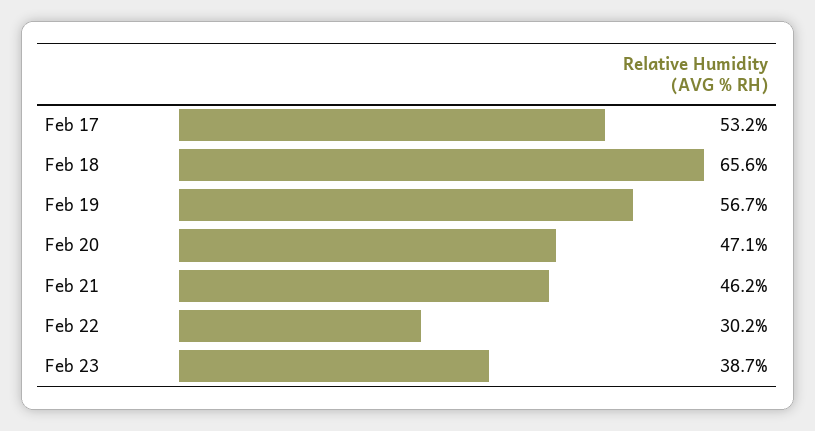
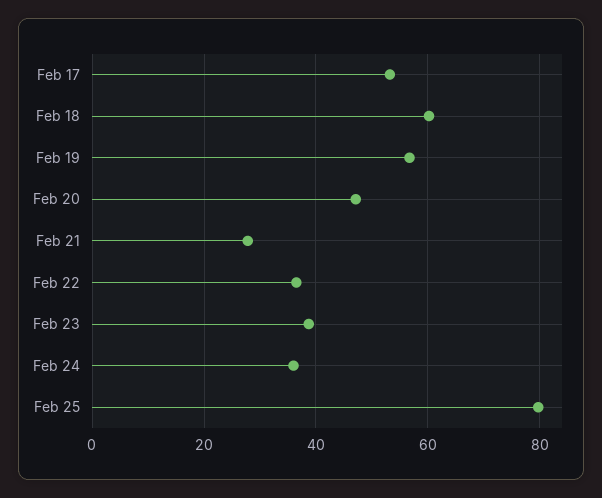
Feb 18: 65.6 -> 60
Feb 21: 46.2 -> 28
Feb 22: 30.2 -> 36
Feb 24: none -> 36
Feb 25: none -> 80

